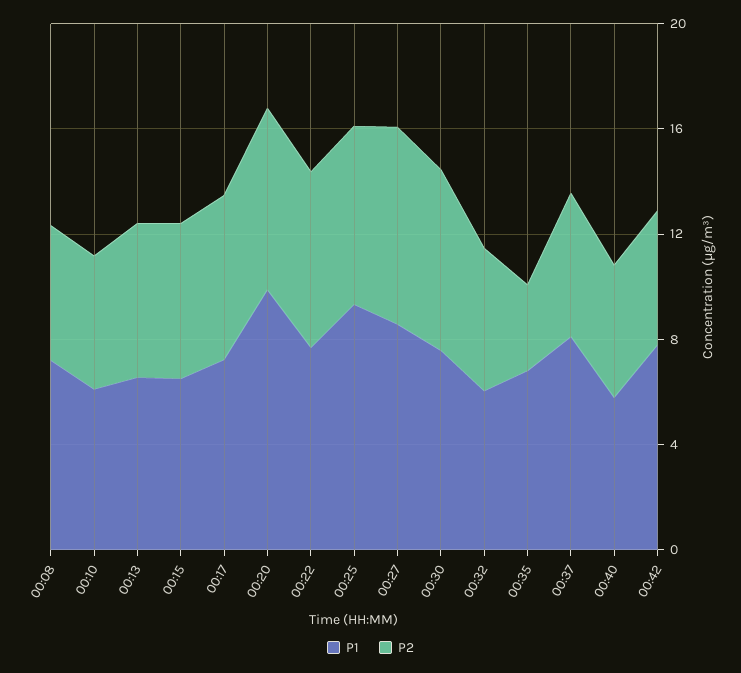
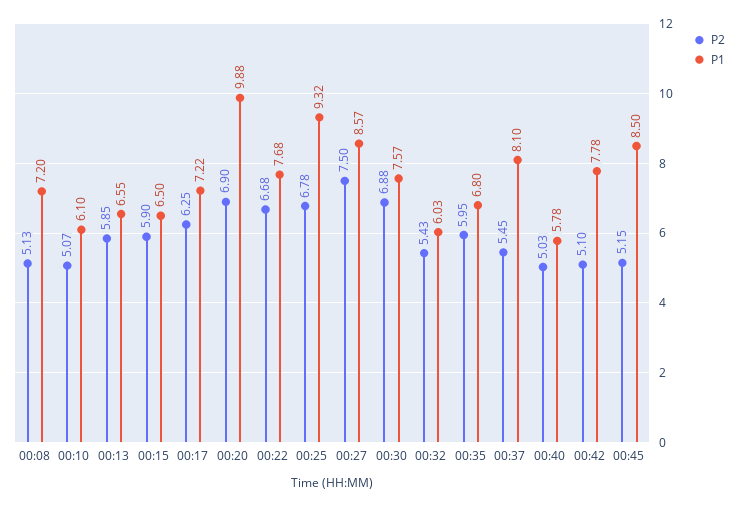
P2, 00:35: 3 -> 5.95
P2, 00:45: none -> 5.15
P1, 00:45: none -> 8.5

